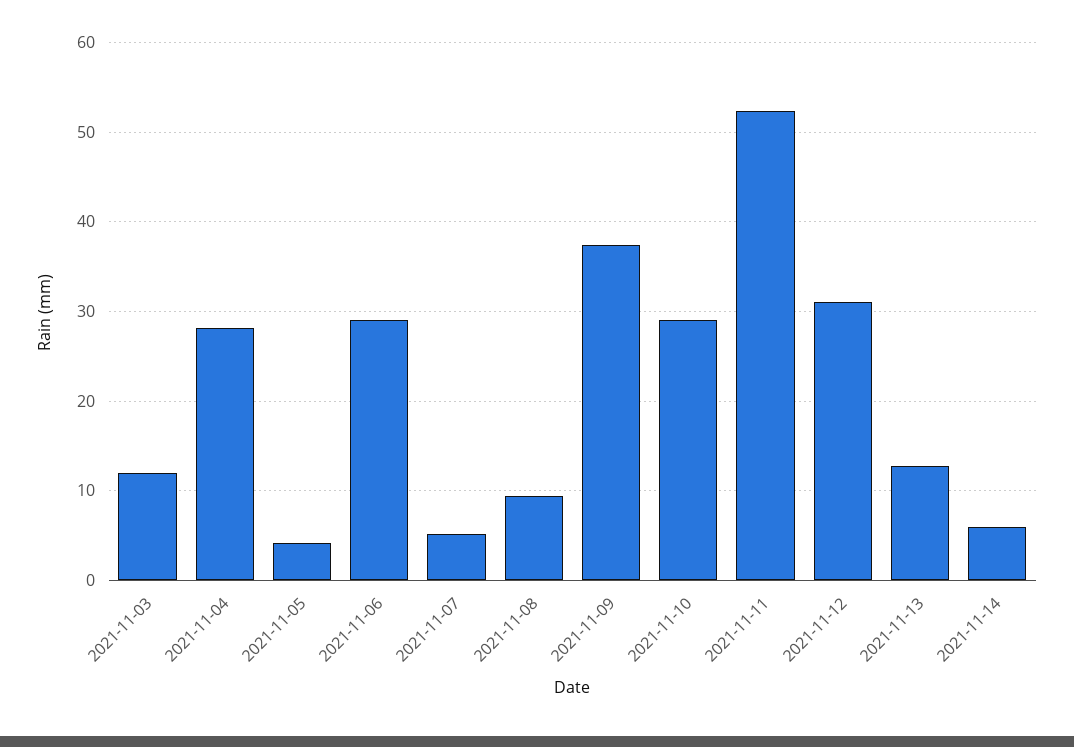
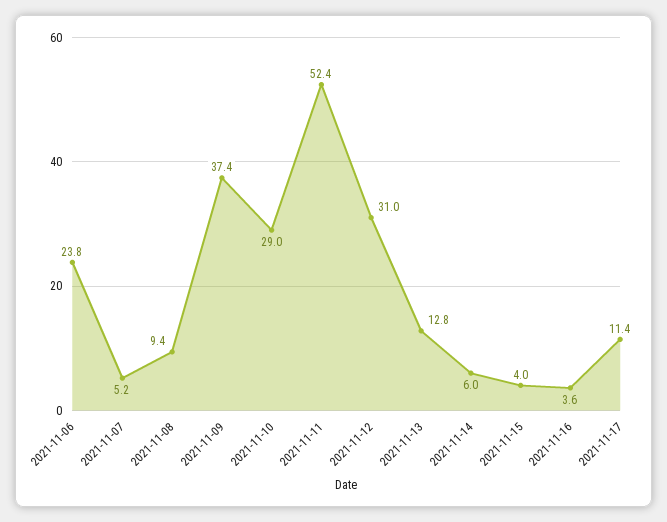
2021-11-03: 12 -> none
2021-11-04: 28 -> none
2021-11-05: 4 -> none
2021-11-06: 29 -> 23.8
2021-11-15: none -> 4
2021-11-16: none -> 3.6
2021-11-17: none -> 11.4

